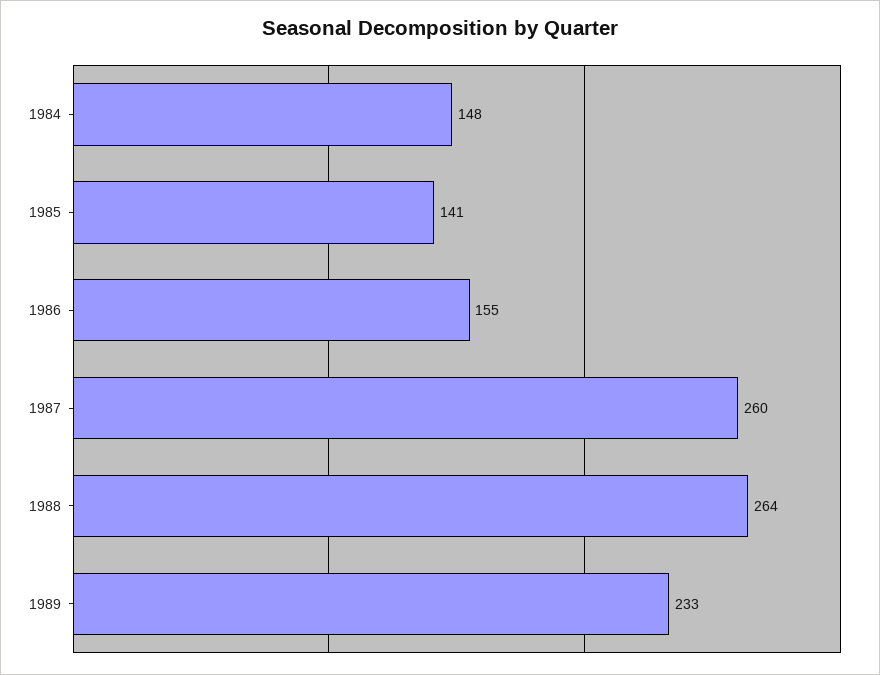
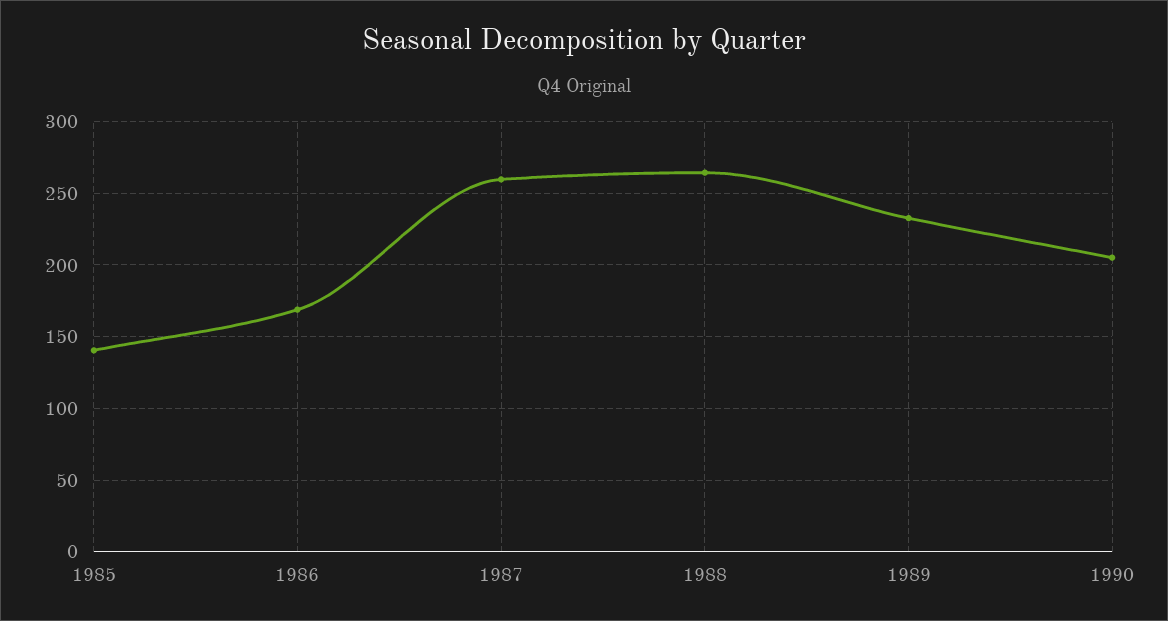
1984: 148 -> none
1986: 155 -> 170
1990: none -> 205

